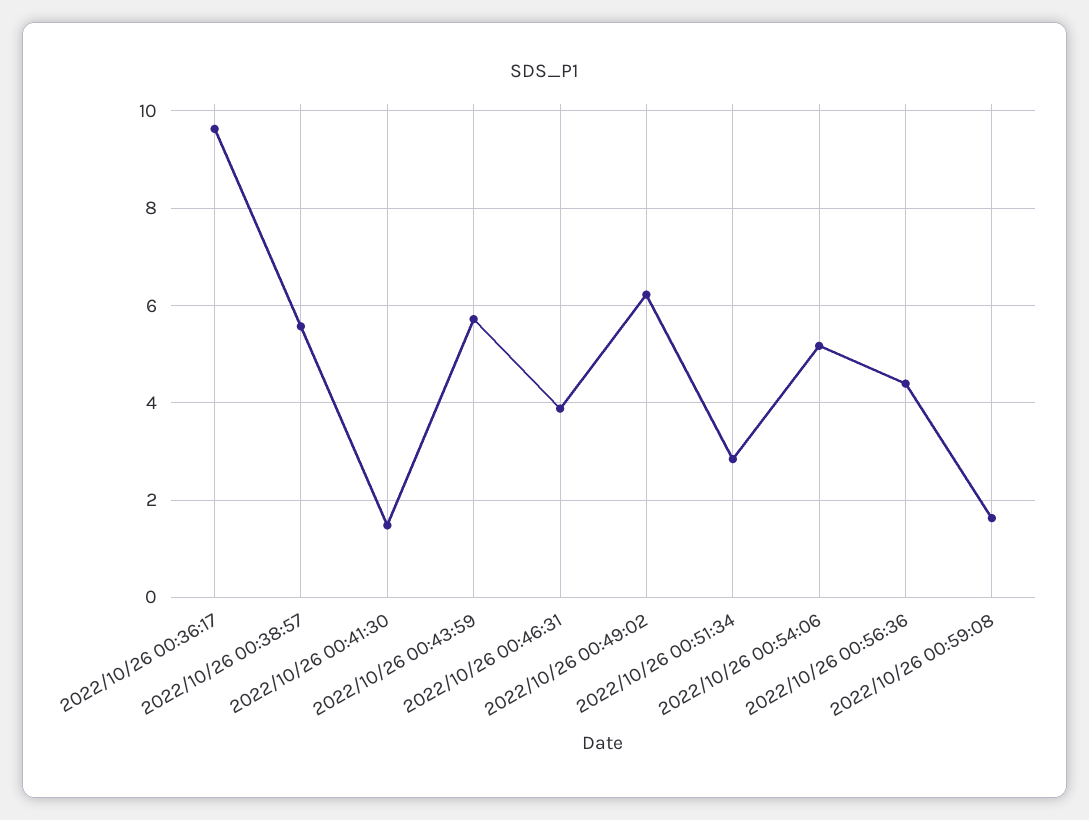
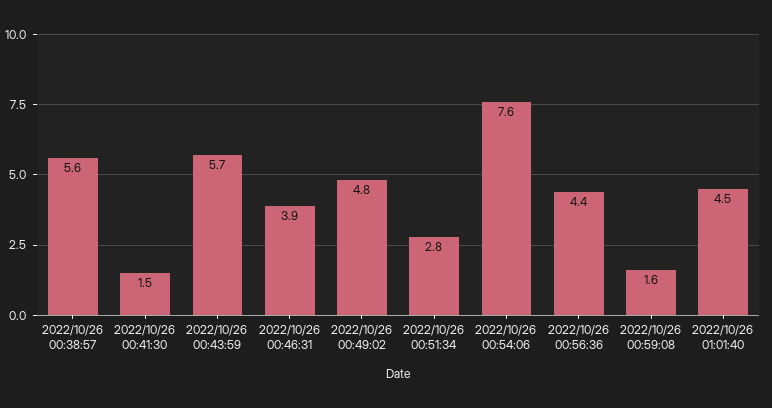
2022/10/26 00:36:17: 9.6 -> none
2022/10/26 00:49:02: 6.2 -> 4.8
2022/10/26 00:54:06: 5.2 -> 7.6
2022/10/26 01:01:40: none -> 4.5

